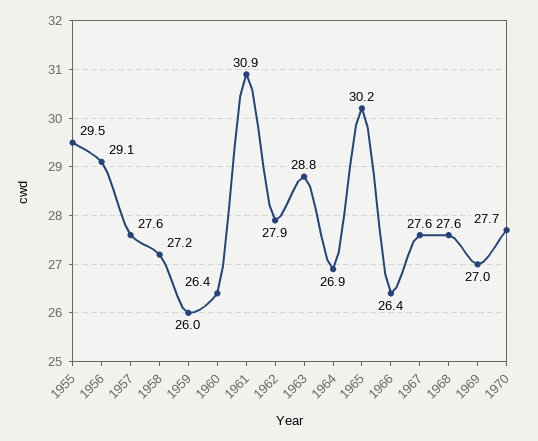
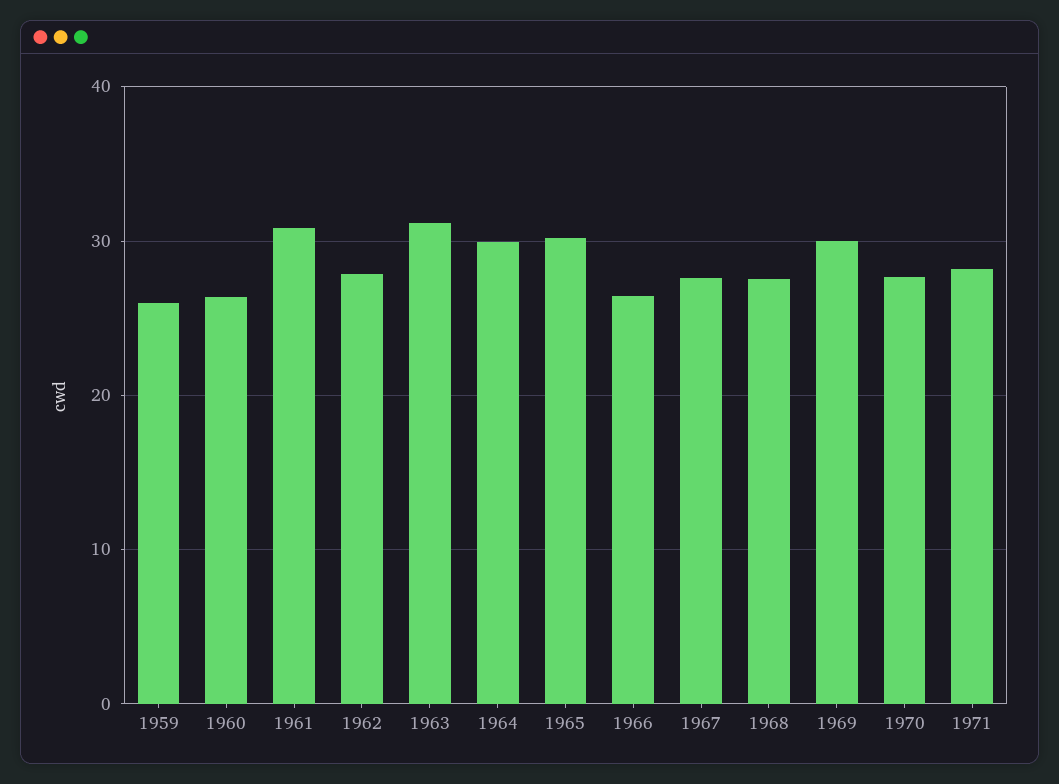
1955: 29.5 -> none
1956: 29.1 -> none
1957: 27.6 -> none
1958: 27.2 -> none
1963: 28.8 -> 31
1964: 26.9 -> 30
1969: 27 -> 30
1971: none -> 28

